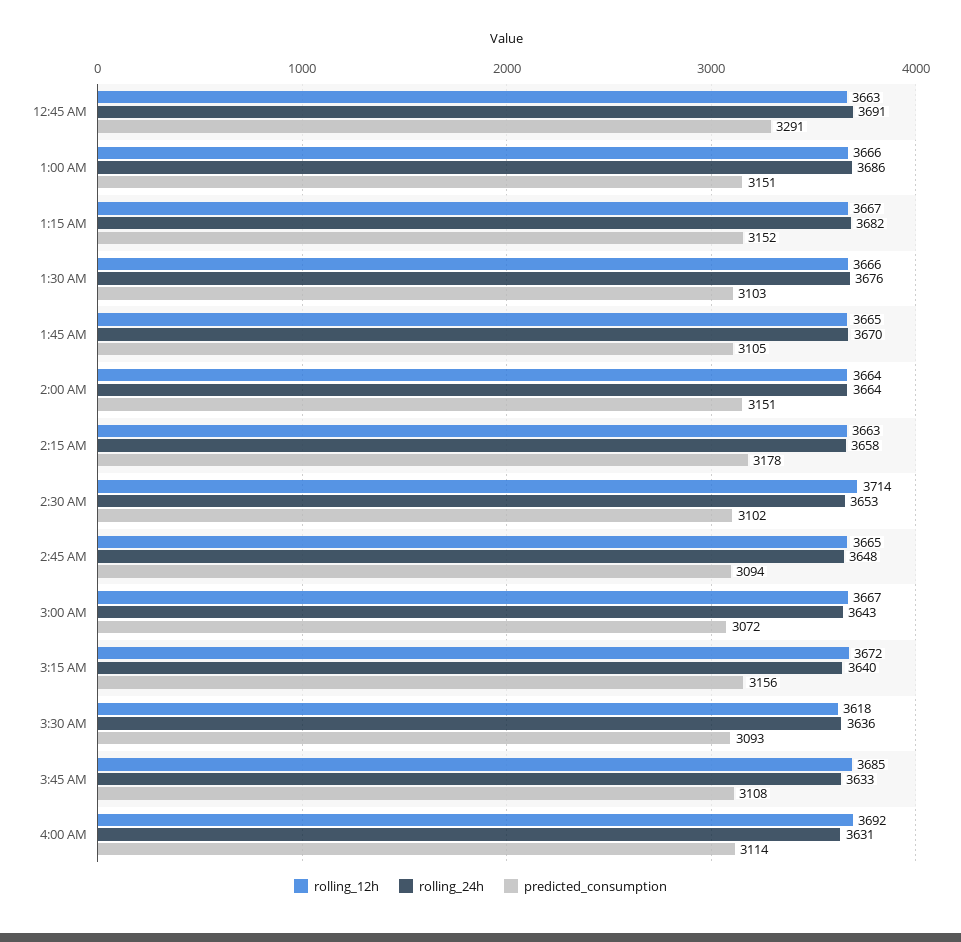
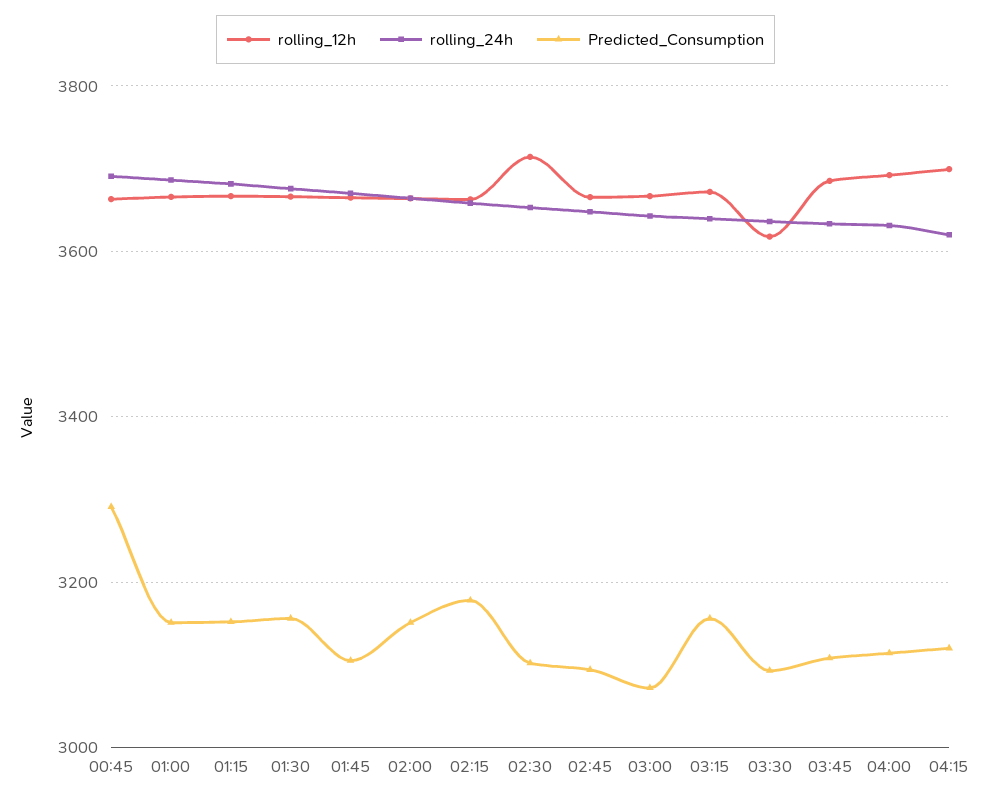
predicted_consumption, 1:30 AM: 3103 -> 3160
rolling_12h, 04:15: none -> 3700
rolling_24h, 04:15: none -> 3620
predicted_consumption, 04:15: none -> 3120

